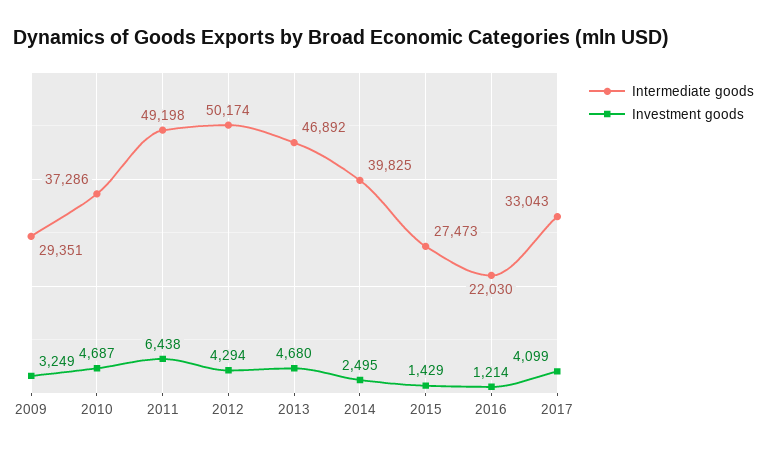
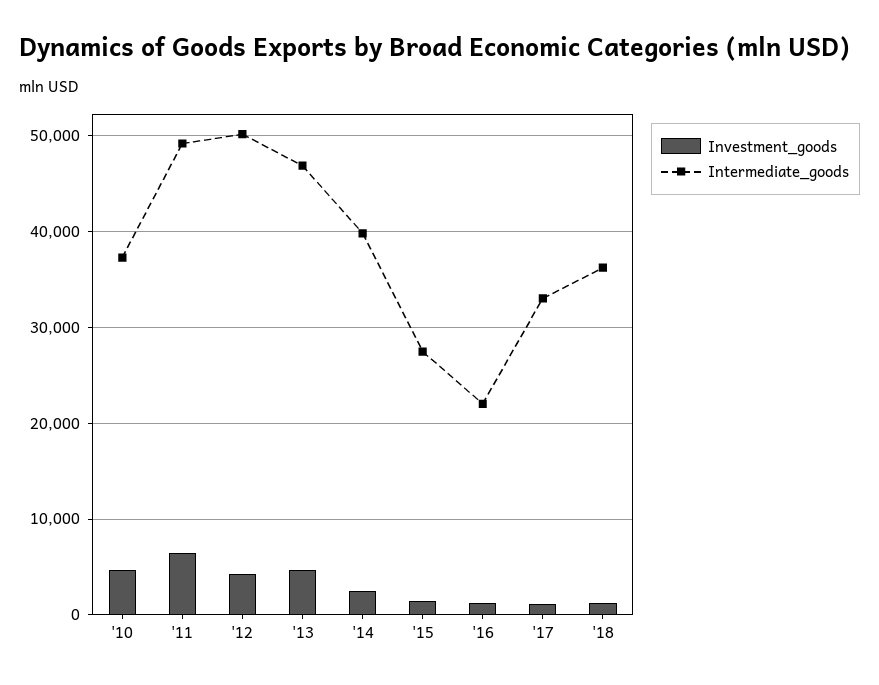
Intermediate goods, 2009: 29351 -> none
Investment goods, 2009: 3249 -> none
Investment goods, 2017: 4099 -> 1000
Investment goods, '18: none -> 1000
Intermediate goods, '18: none -> 36000

